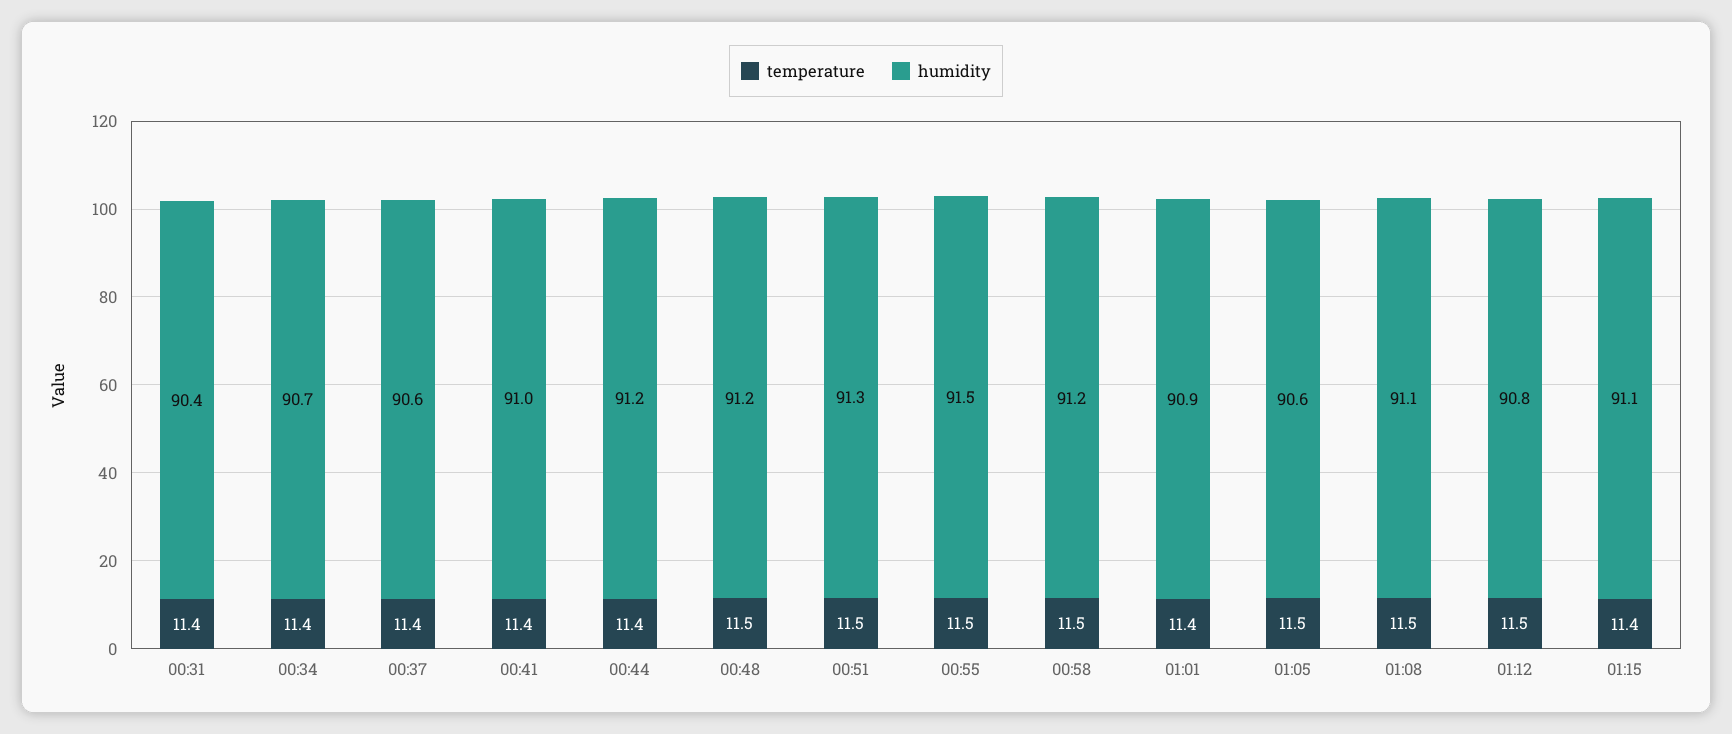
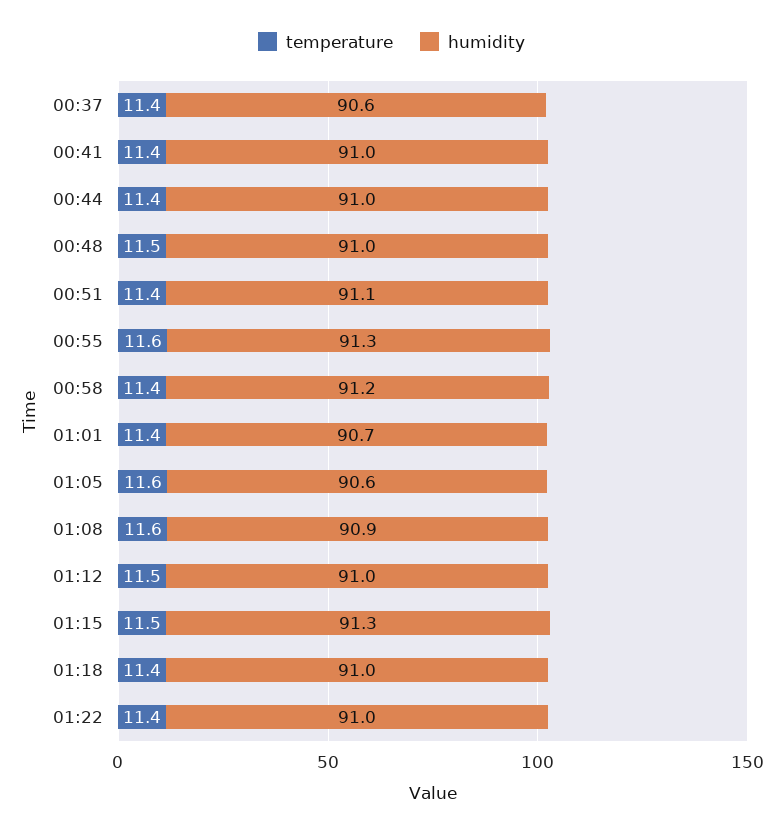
temperature, 00:31: 11.4 -> none
humidity, 00:31: 90.4 -> none
temperature, 00:34: 11.4 -> none
humidity, 00:34: 90.7 -> none
humidity, 00:44: 91.2 -> 91
humidity, 00:48: 91.2 -> 91
temperature, 00:51: 11.5 -> 11.4
humidity, 00:51: 91.3 -> 91.1
temperature, 00:55: 11.5 -> 11.6
humidity, 00:55: 91.5 -> 91.3
temperature, 00:58: 11.5 -> 11.4
humidity, 01:01: 90.9 -> 90.7
temperature, 01:05: 11.5 -> 11.6
temperature, 01:08: 11.5 -> 11.6
humidity, 01:08: 91.1 -> 90.9
humidity, 01:12: 90.8 -> 91
temperature, 01:15: 11.4 -> 11.5
humidity, 01:15: 91.1 -> 91.3
temperature, 01:18: none -> 11.4
humidity, 01:18: none -> 91
temperature, 01:22: none -> 11.4
humidity, 01:22: none -> 91

